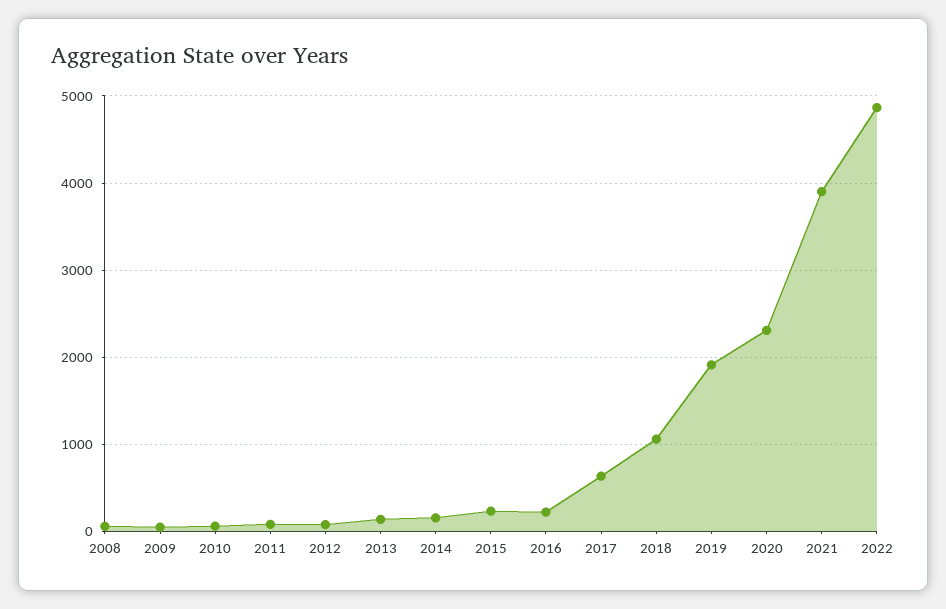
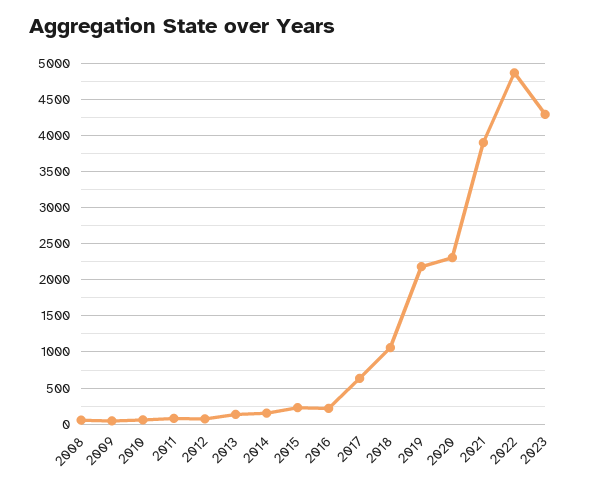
2019: 1900 -> 2200
2023: none -> 4300

